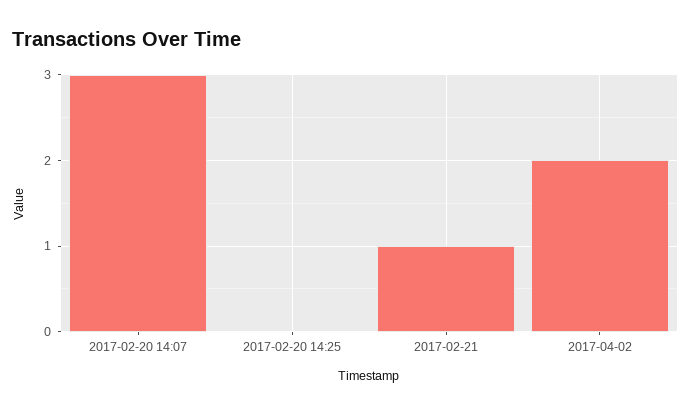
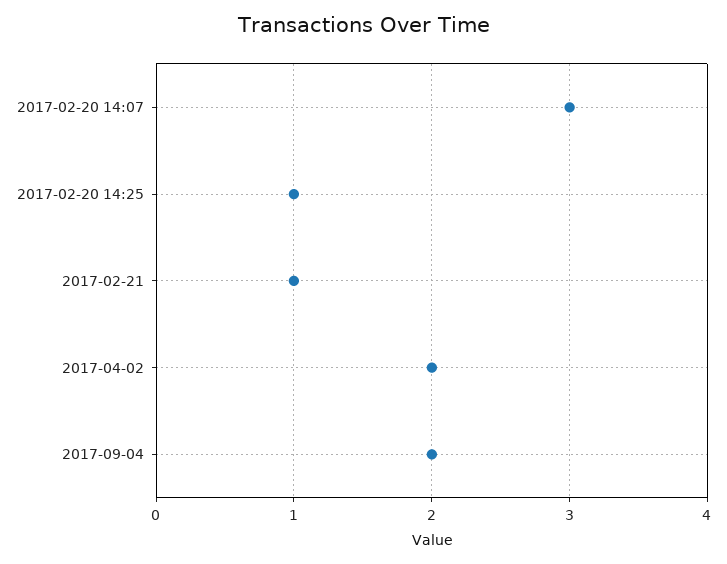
2017-02-20 14:25: 0 -> 1
2017-09-04: none -> 2

